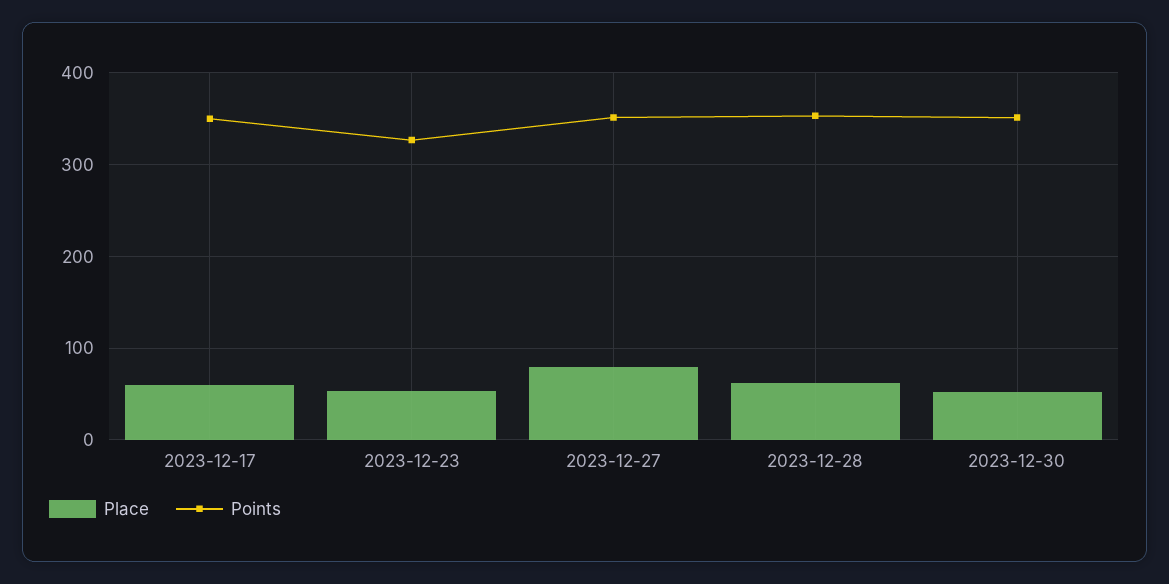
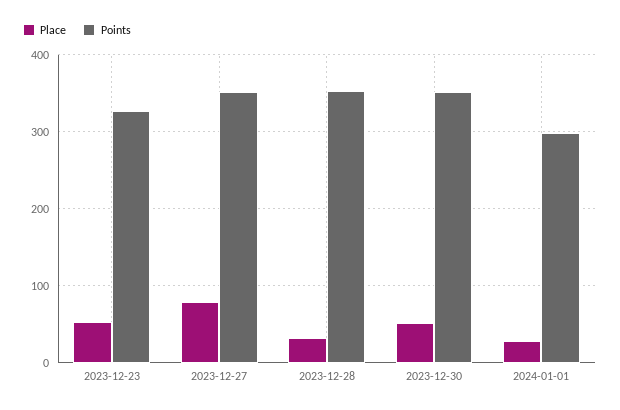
Place, 2023-12-17: 60 -> none
Points, 2023-12-17: 350 -> none
Place, 2023-12-28: 60 -> 30
Place, 2024-01-01: none -> 30
Points, 2024-01-01: none -> 300

